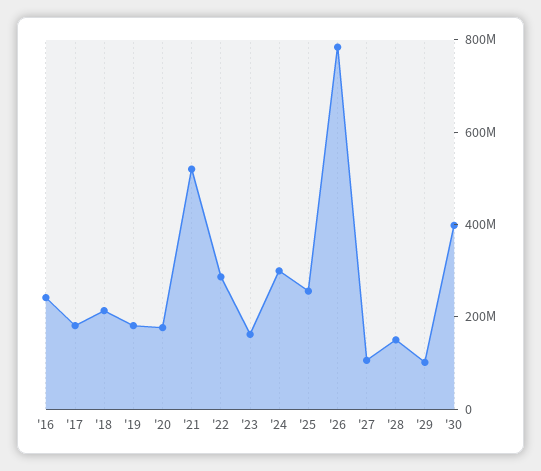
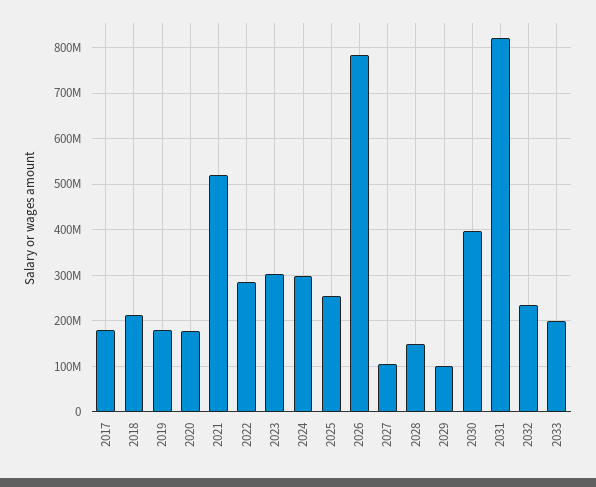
'16: 250000000 -> none
'23: 150000000 -> 300000000
2031: none -> 820000000
2032: none -> 240000000
2033: none -> 200000000

